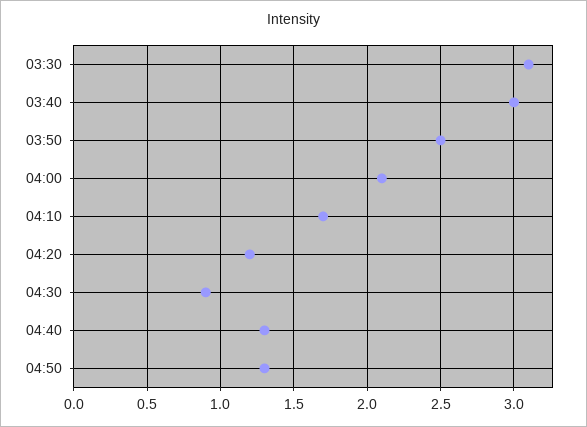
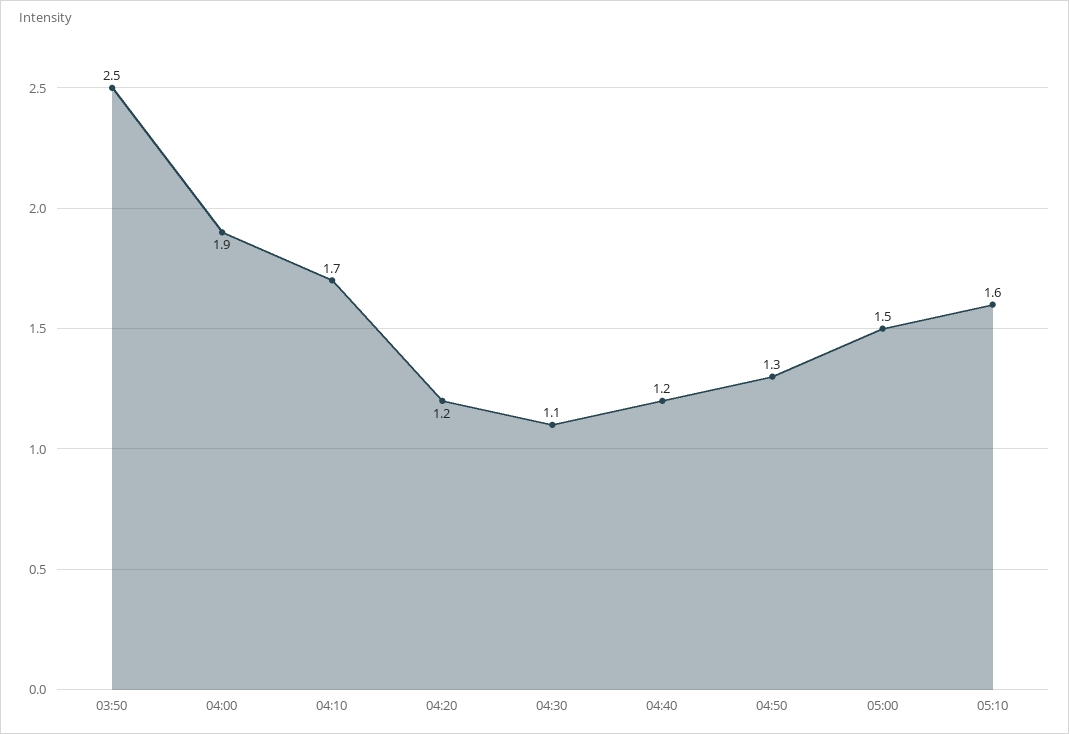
03:30: 3.1 -> none
03:40: 3 -> none
04:00: 2.1 -> 1.9
04:30: 0.9 -> 1.1
04:40: 1.3 -> 1.2
05:00: none -> 1.5
05:10: none -> 1.6

